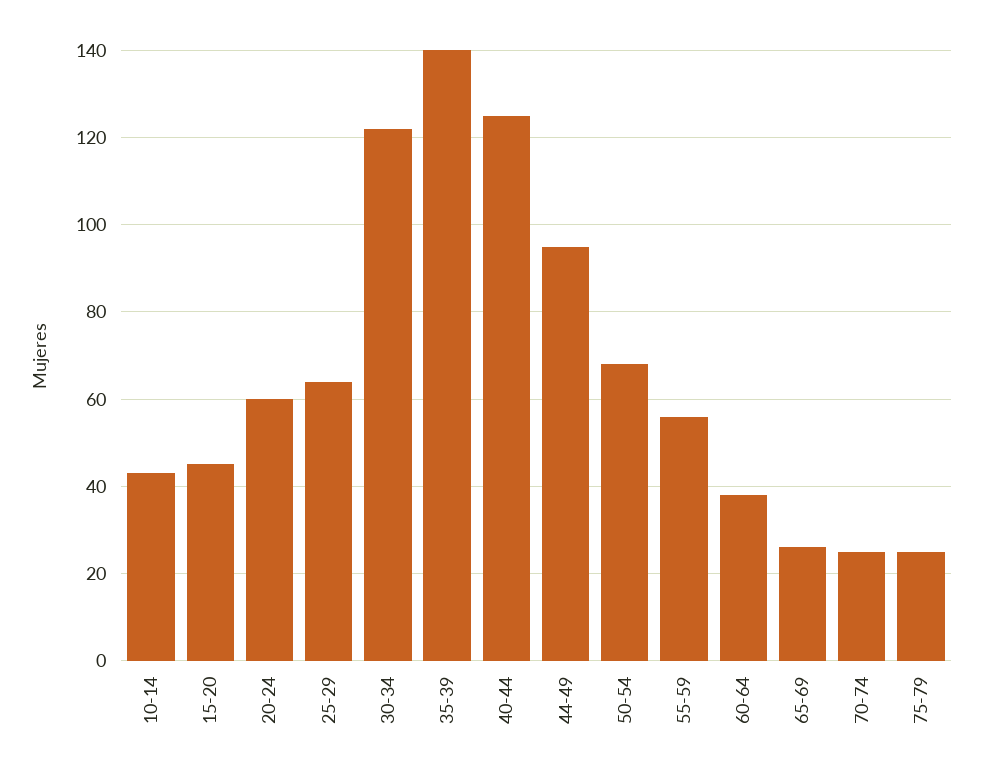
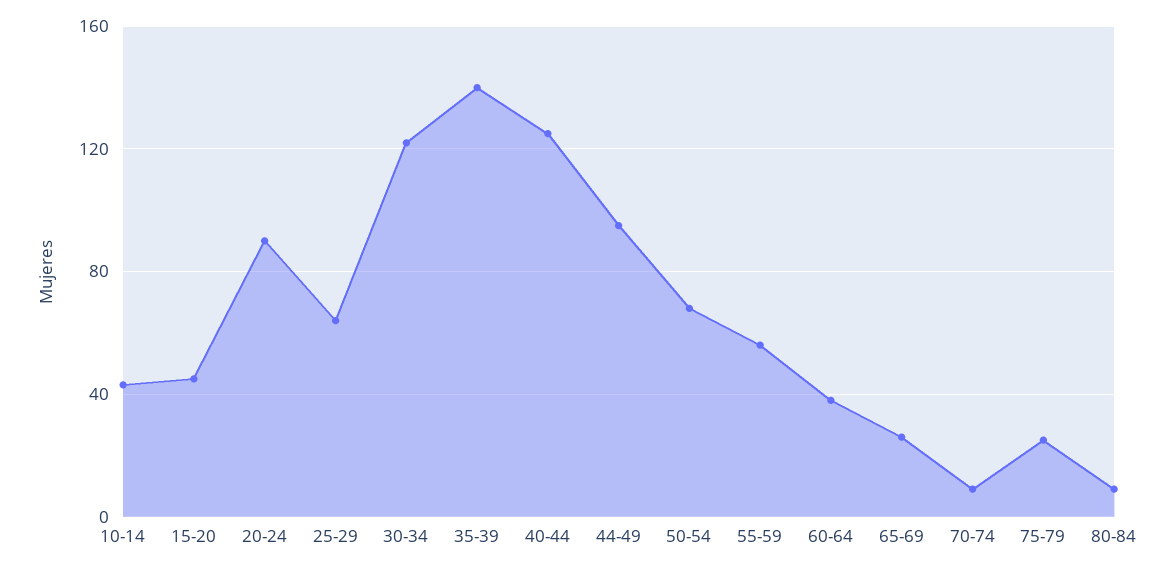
20-24: 60 -> 90
70-74: 25 -> 10
80-84: none -> 10

